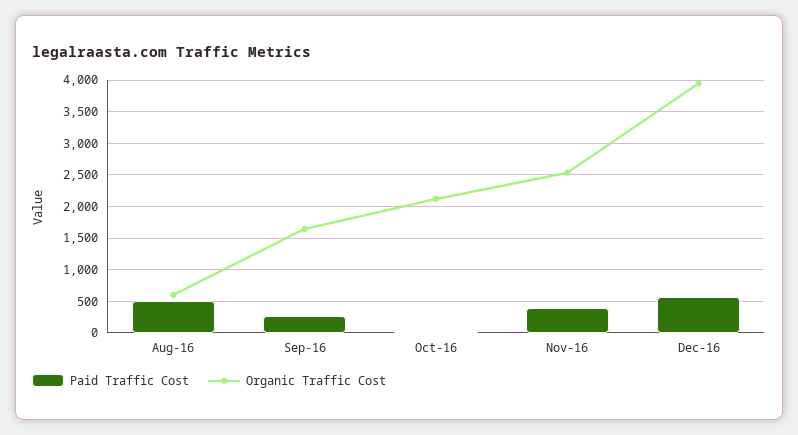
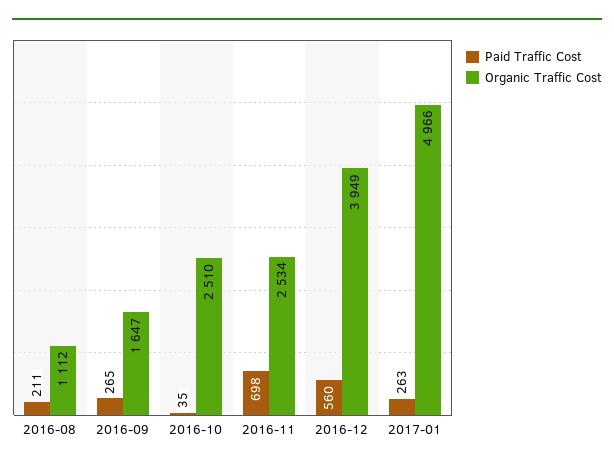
Paid Traffic Cost, Aug-16: 500 -> 211
Organic Traffic Cost, Aug-16: 600 -> 1112
Organic Traffic Cost, Oct-16: 2100 -> 2510
Paid Traffic Cost, Nov-16: 400 -> 698
Paid Traffic Cost, 2017-01: none -> 263
Organic Traffic Cost, 2017-01: none -> 4966

